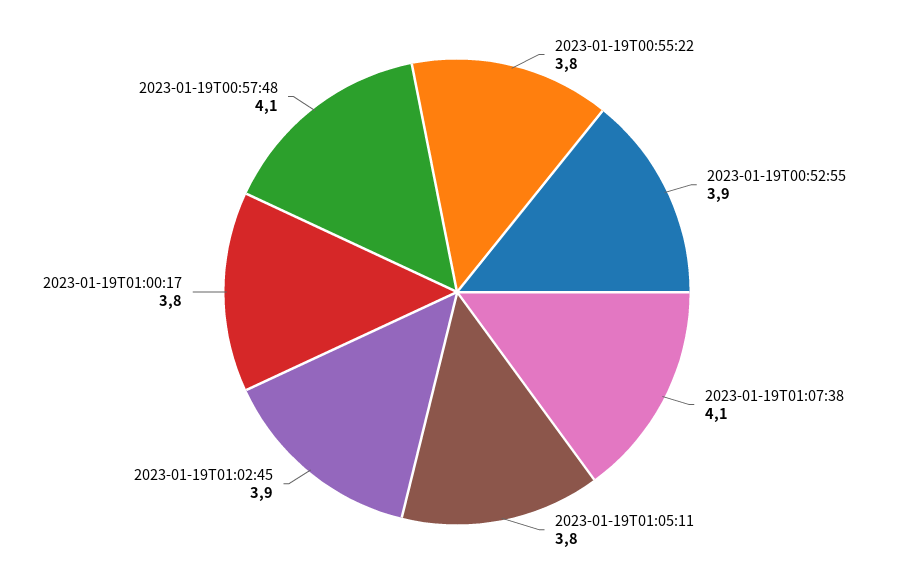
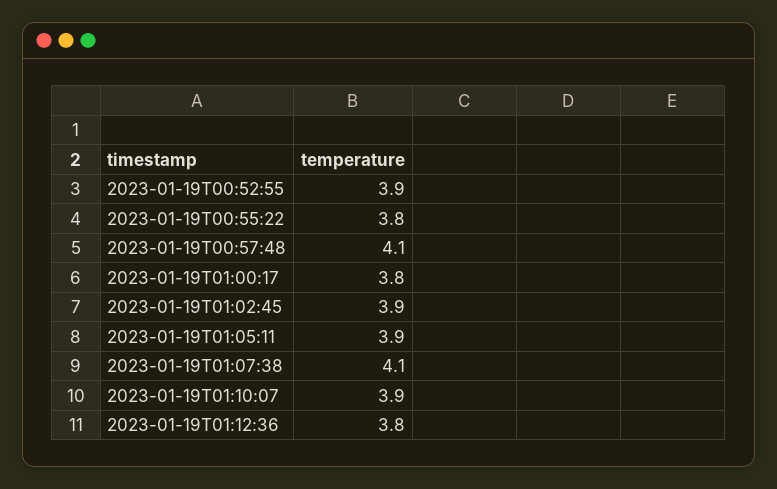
2023-01-19T01:05:11: 3.8 -> 3.9
2023-01-19T01:10:07: none -> 3.9
2023-01-19T01:12:36: none -> 3.8

